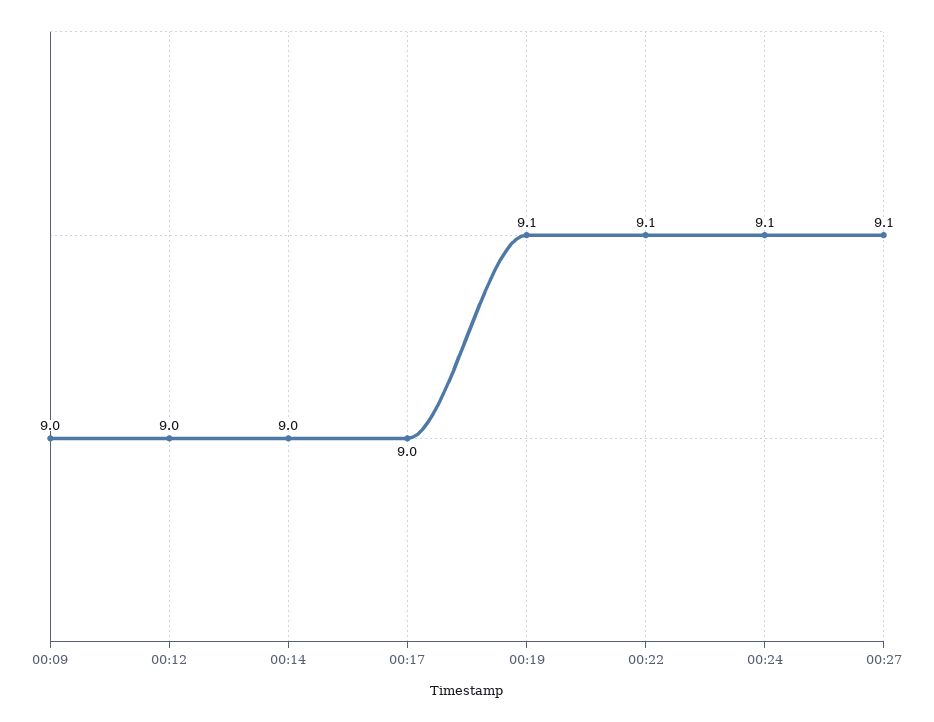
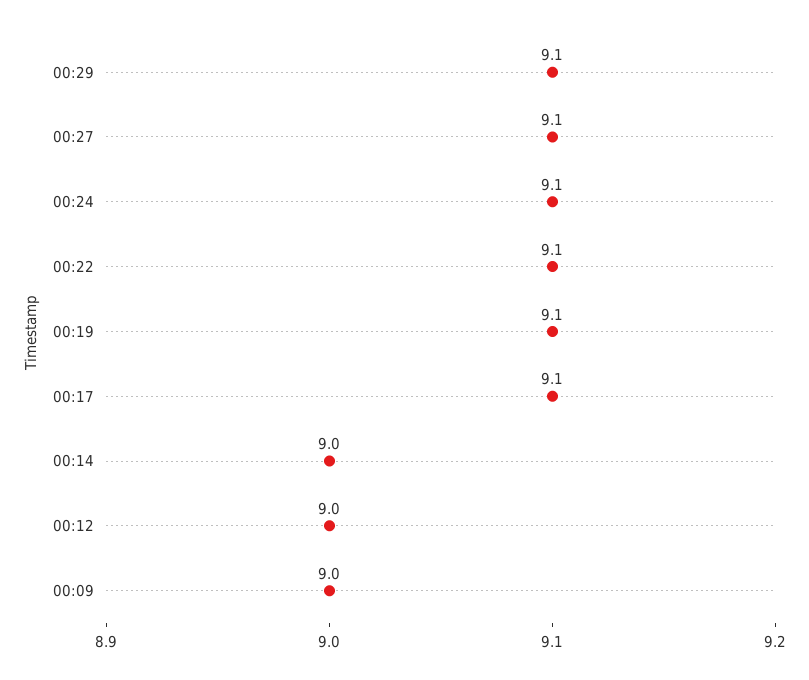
00:17: 9 -> 9.1
00:29: none -> 9.1

